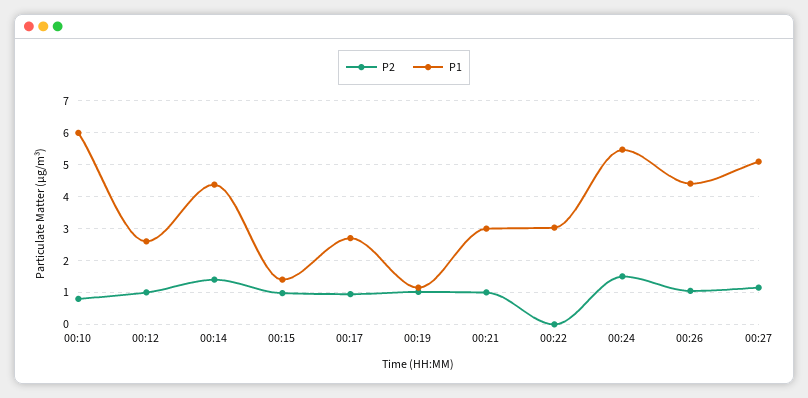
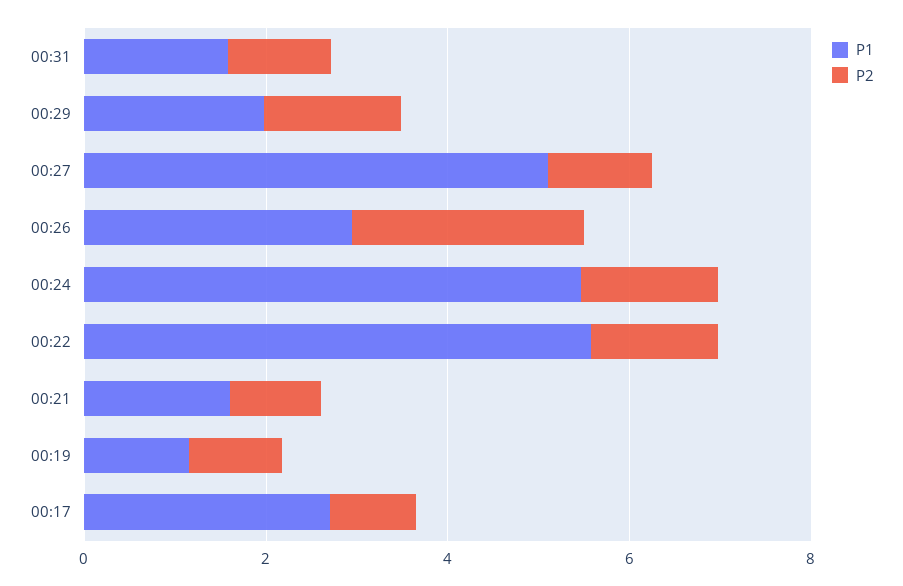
P2, 00:10: 0.8 -> none
P1, 00:10: 6 -> none
P2, 00:12: 1 -> none
P1, 00:12: 2.6 -> none
P2, 00:14: 1.4 -> none
P1, 00:14: 4.4 -> none
P2, 00:15: 1 -> none
P1, 00:15: 1.4 -> none
P1, 00:21: 3 -> 1.5
P2, 00:22: 0 -> 1.5
P1, 00:22: 3 -> 5.5
P2, 00:26: 1 -> 2.5
P1, 00:26: 4.4 -> 3
P1, 00:31: none -> 1.5
P2, 00:31: none -> 1
P1, 00:29: none -> 2
P2, 00:29: none -> 1.5

